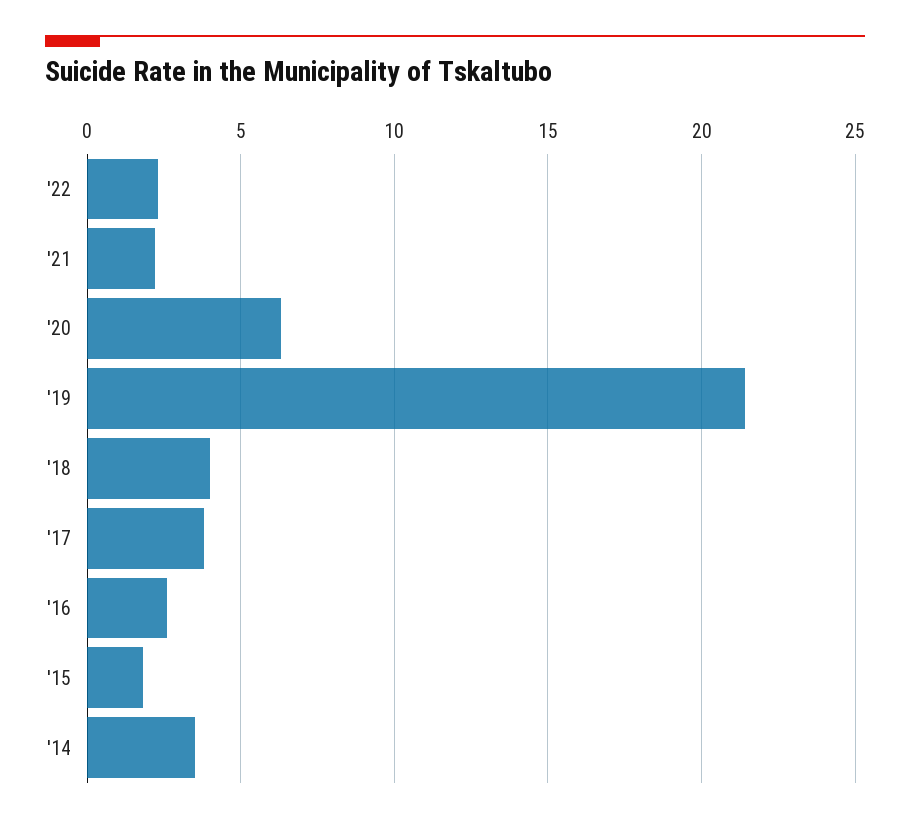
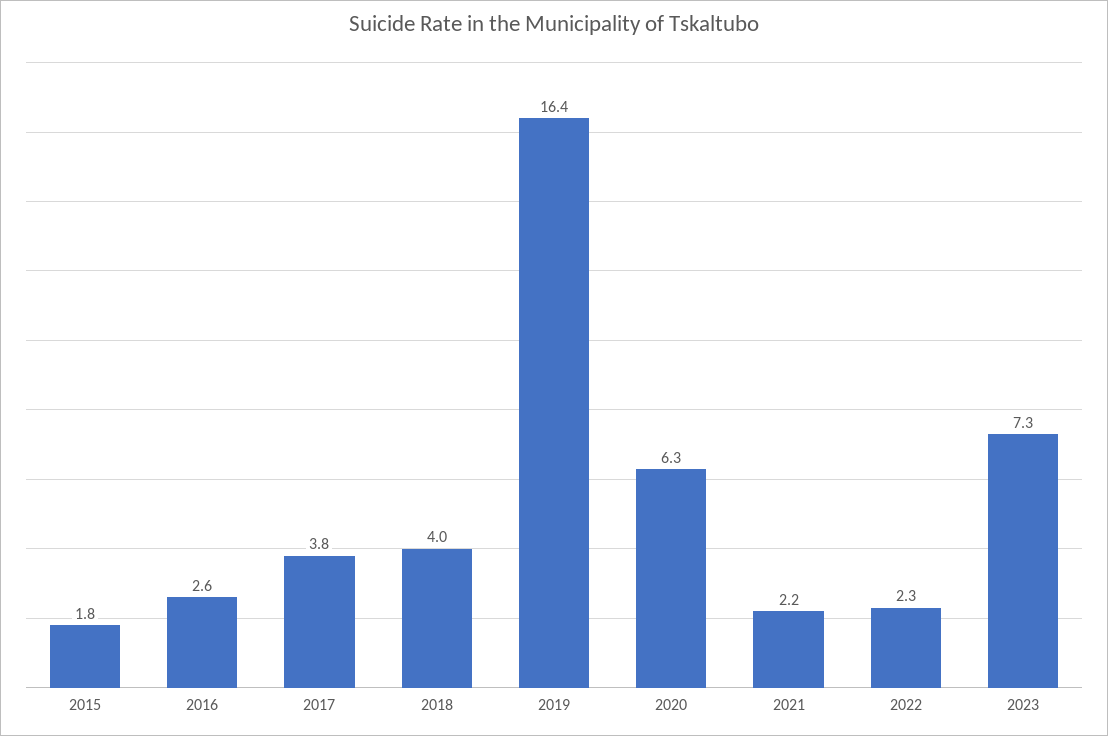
'19: 21.5 -> 16.4
'14: 3.5 -> none
2023: none -> 7.3

